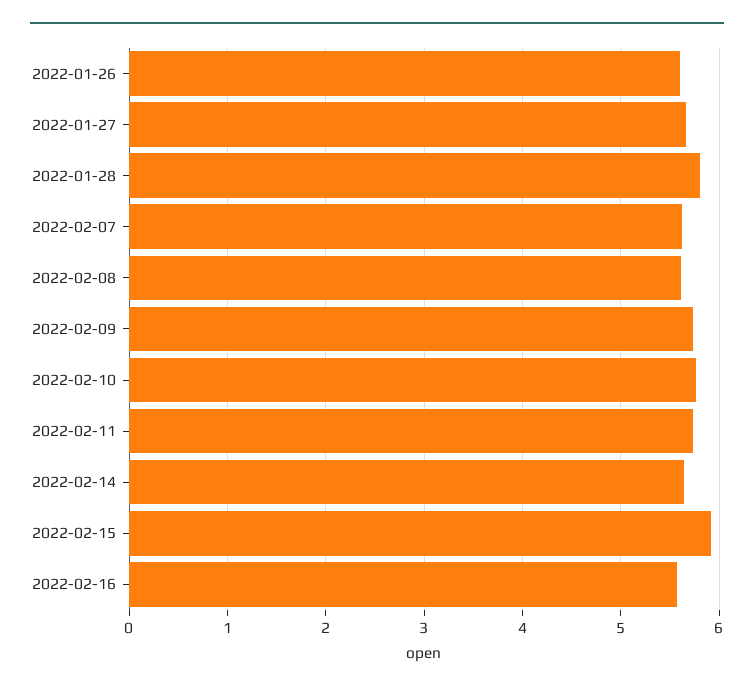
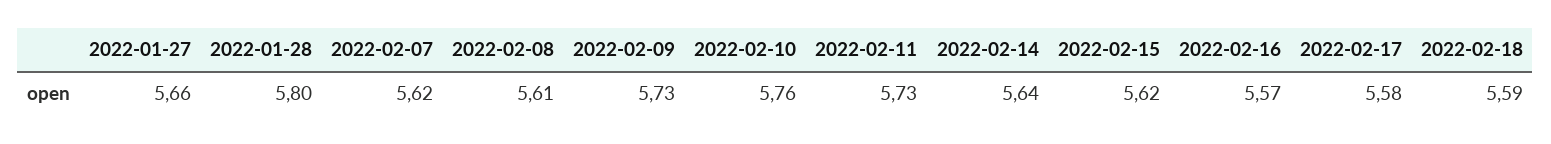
2022-01-26: 5.6 -> none
2022-02-15: 5.9 -> 5.62
2022-02-17: none -> 5.58
2022-02-18: none -> 5.59

